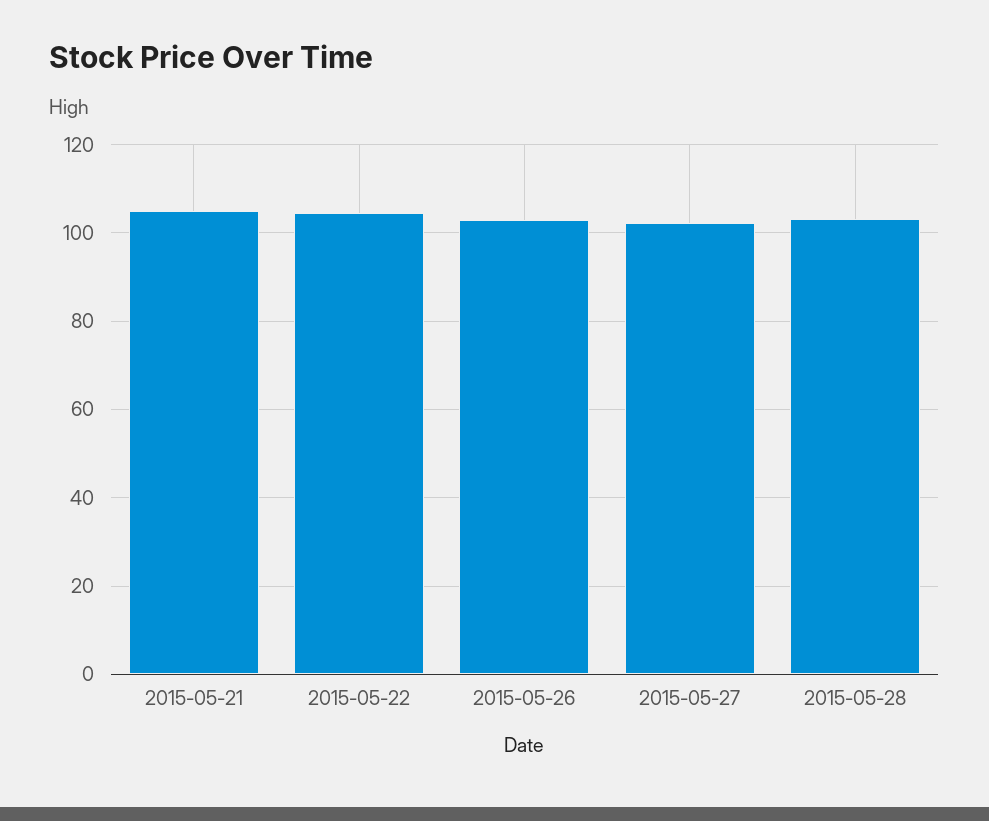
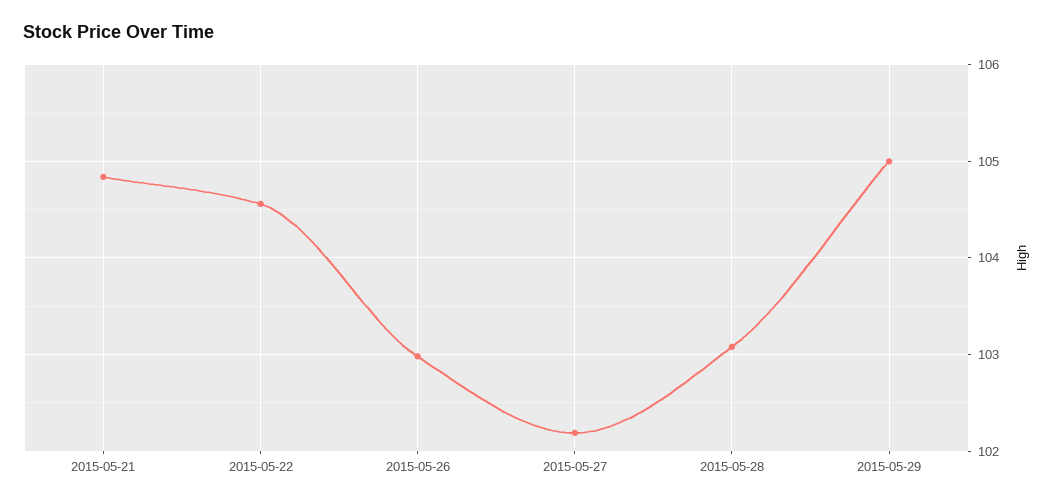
2015-05-29: none -> 105

